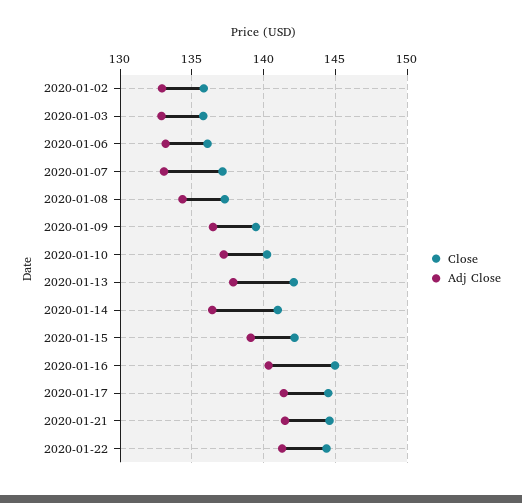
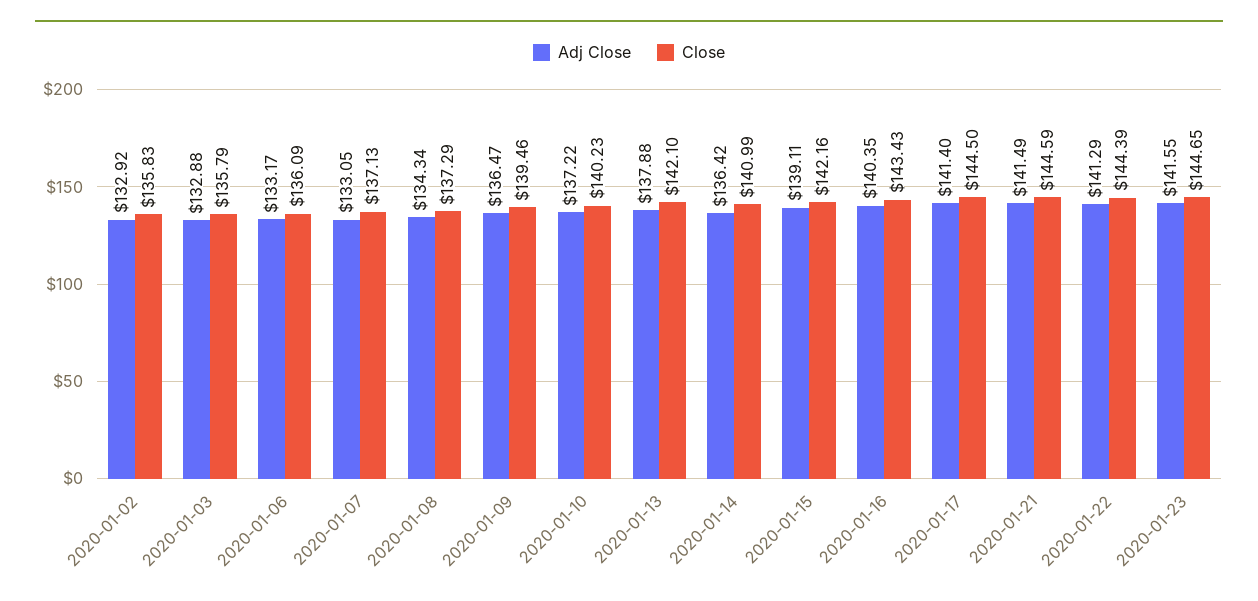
Close, 2020-01-16: 145 -> 143.43
Adj Close, 2020-01-23: none -> 141.55
Close, 2020-01-23: none -> 144.65

